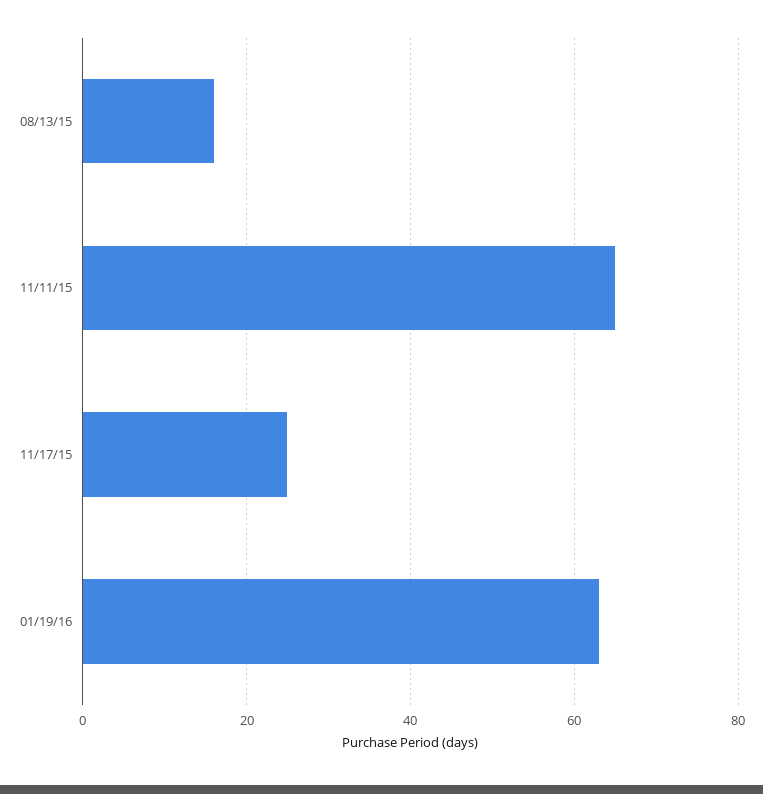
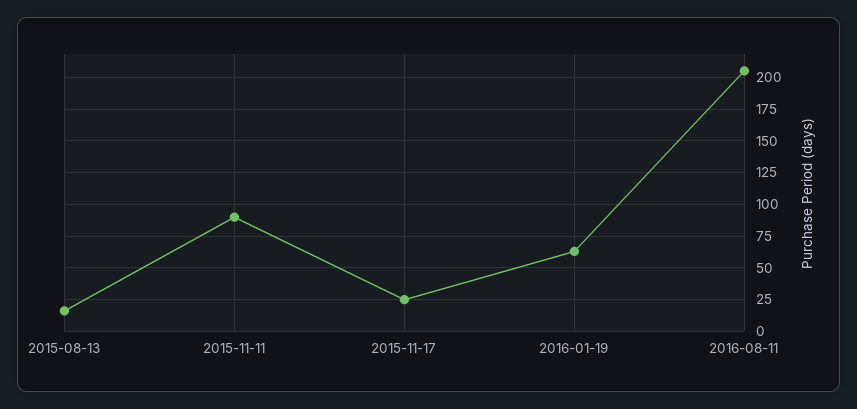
11/11/15: 65 -> 90
2016-08-11: none -> 205

